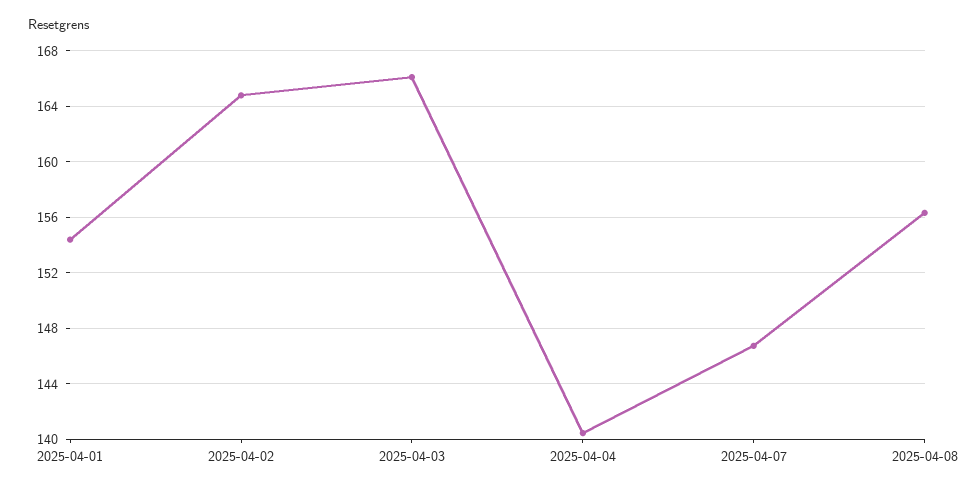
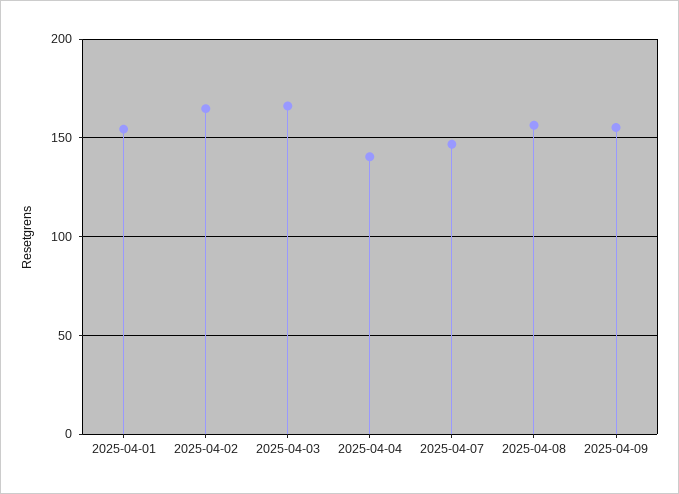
2025-04-09: none -> 155

